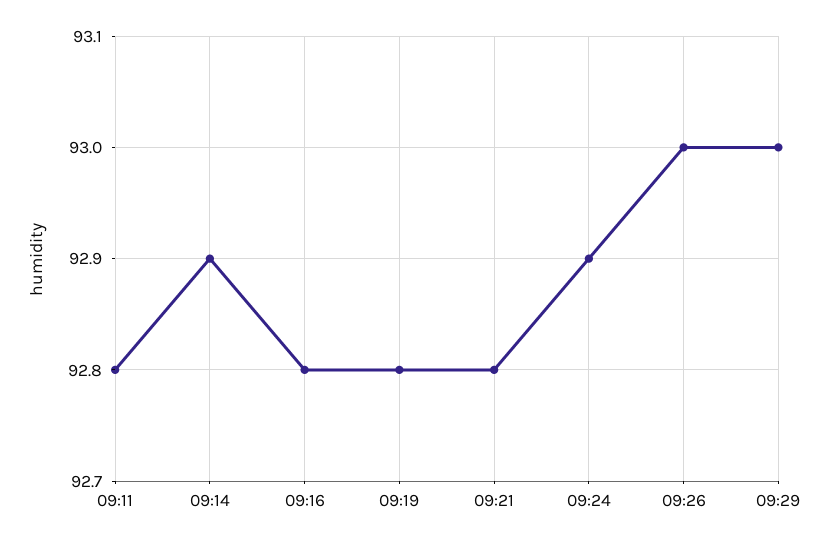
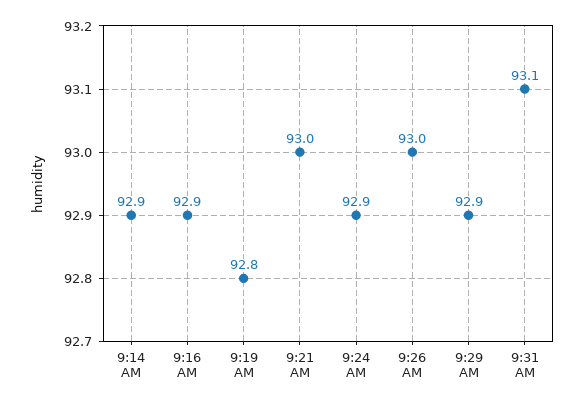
09:11: 92.8 -> none
09:16: 92.8 -> 92.9
09:21: 92.8 -> 93
09:29: 93 -> 92.9
9:31 AM: none -> 93.1

